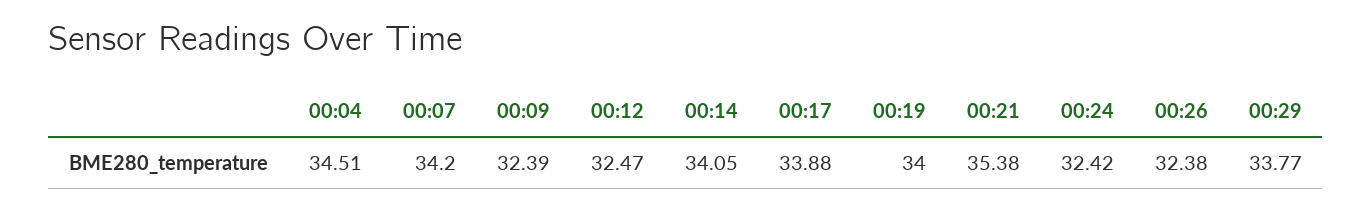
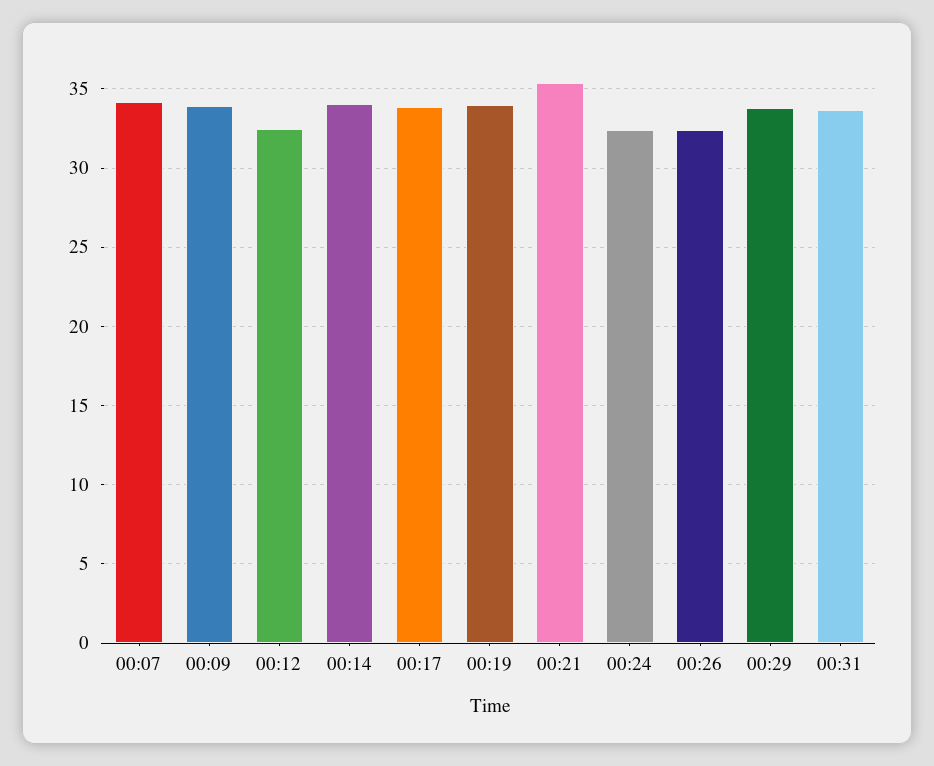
00:04: 34.51 -> none
00:09: 32.39 -> 34
00:31: none -> 33.5

